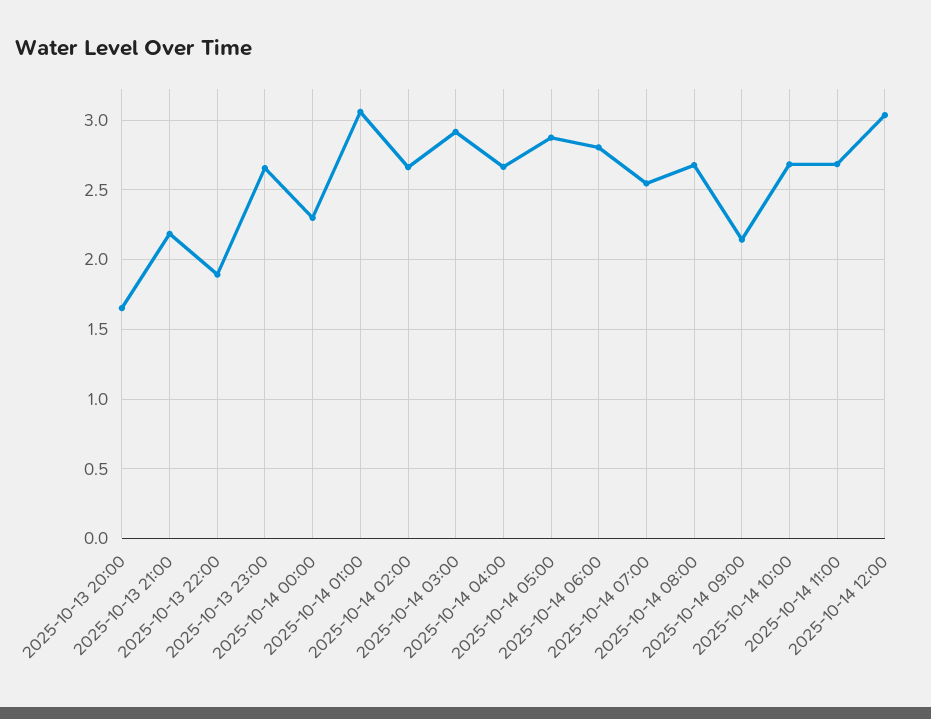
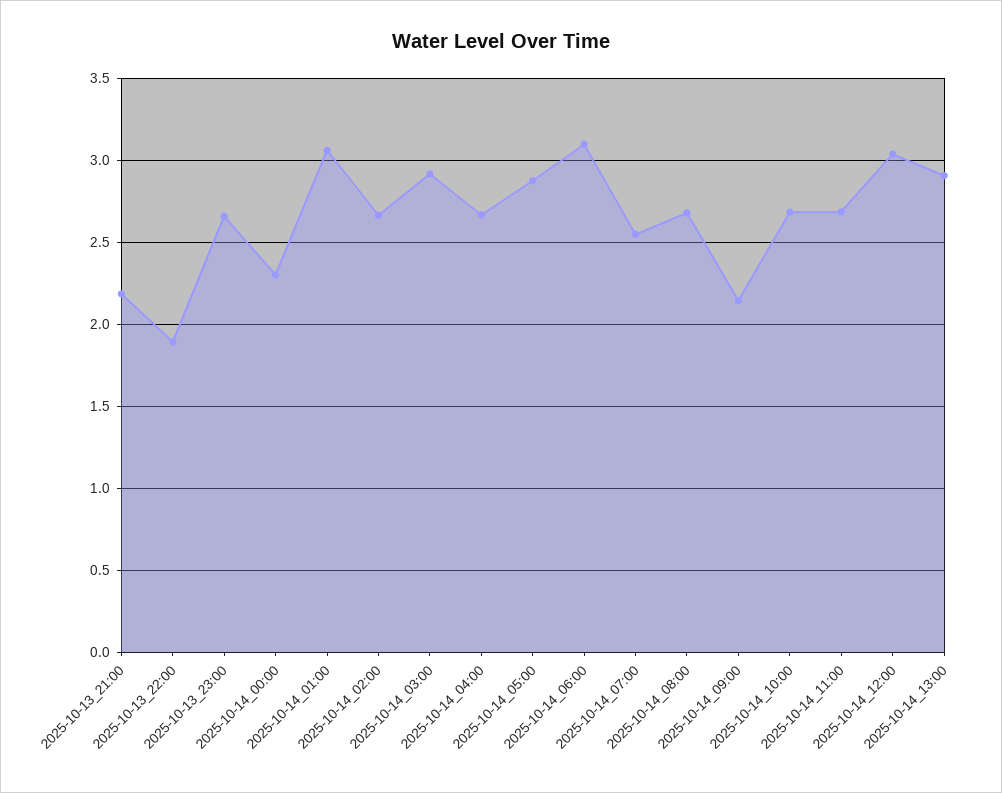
2025-10-13 20:00: 1.65 -> none
2025-10-14 06:00: 2.8 -> 3.1
2025-10-14_13:00: none -> 2.9

